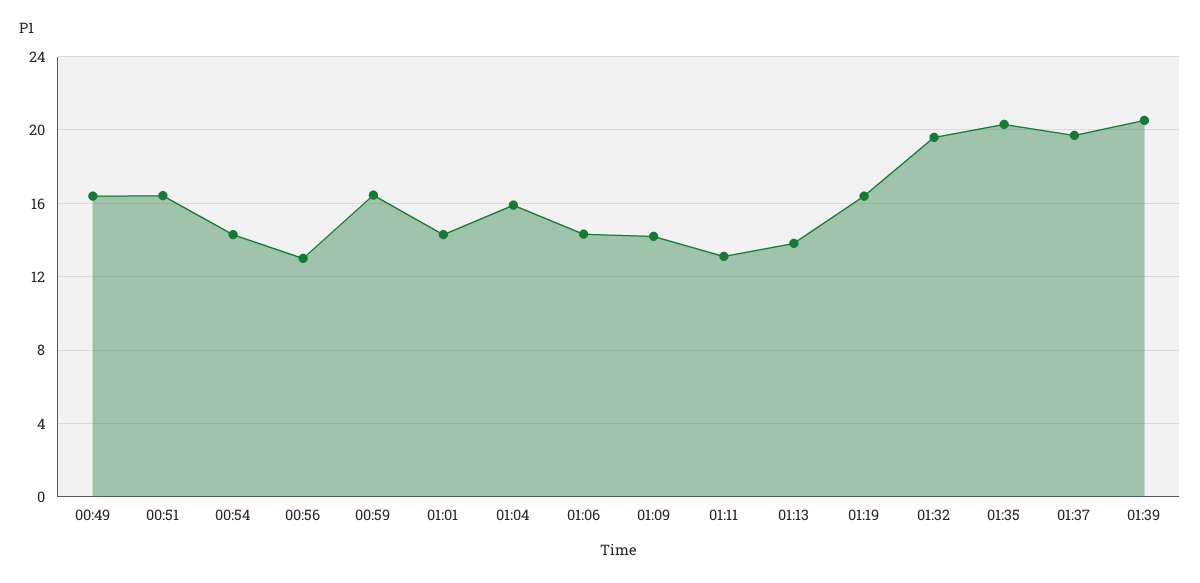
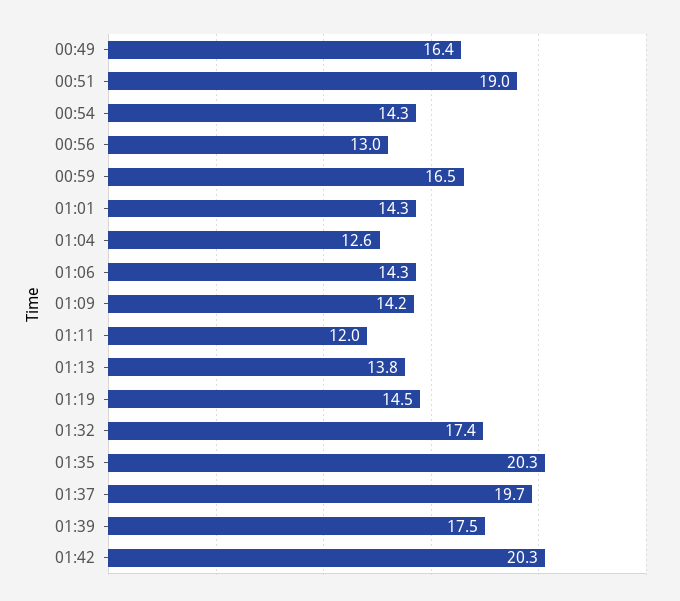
00:51: 16.5 -> 19
01:04: 16 -> 12.6
01:11: 13 -> 12
01:19: 16.5 -> 14.5
01:32: 19.5 -> 17.4
01:39: 20.5 -> 17.5
01:42: none -> 20.3

